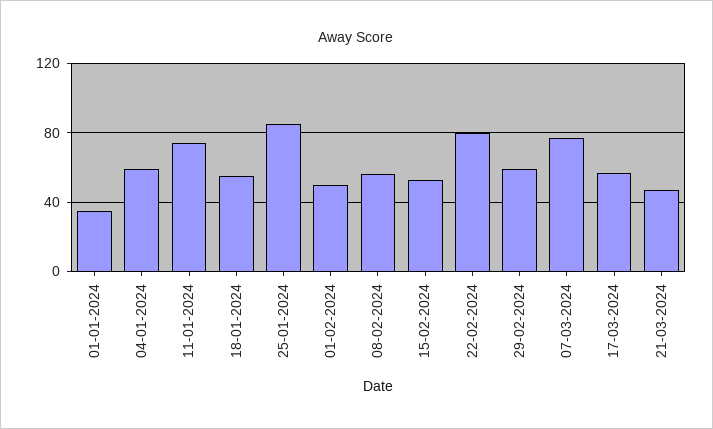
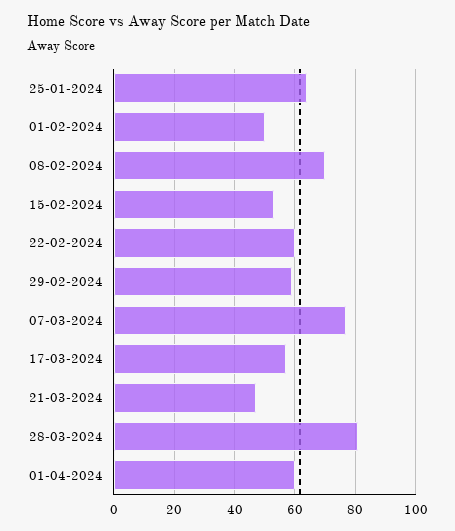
01-01-2024: 35 -> none
04-01-2024: 60 -> none
11-01-2024: 75 -> none
18-01-2024: 55 -> none
25-01-2024: 85 -> 65
08-02-2024: 55 -> 70
22-02-2024: 80 -> 60
28-03-2024: none -> 80
01-04-2024: none -> 60

